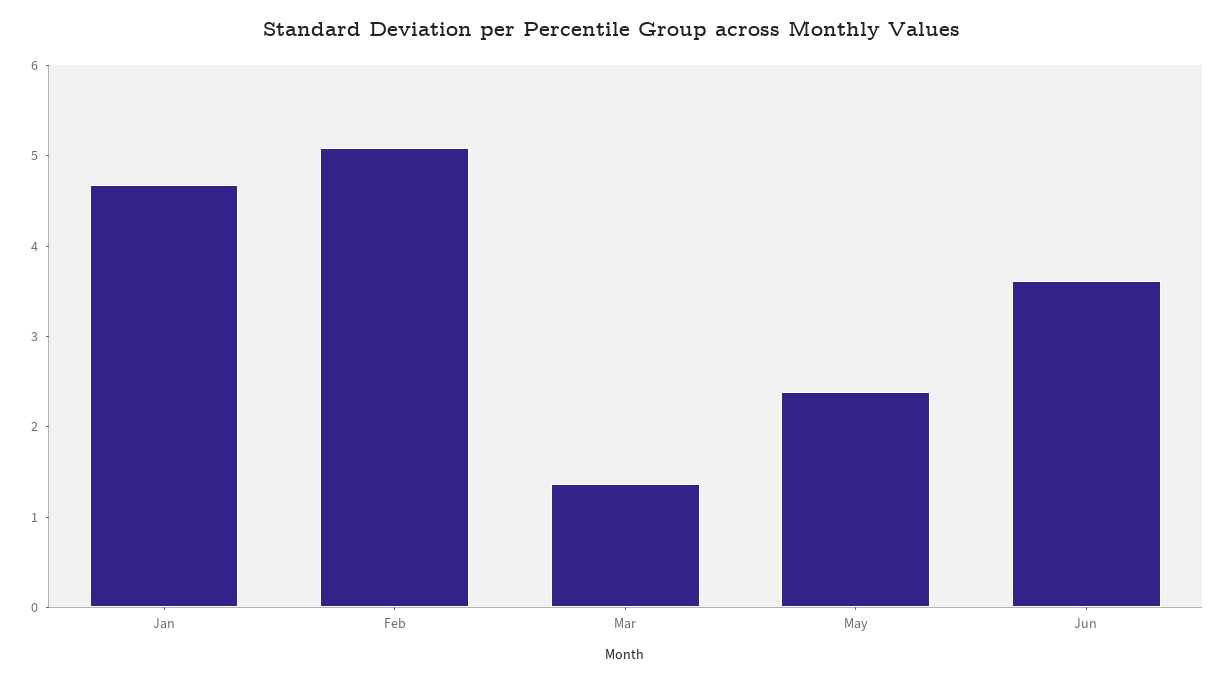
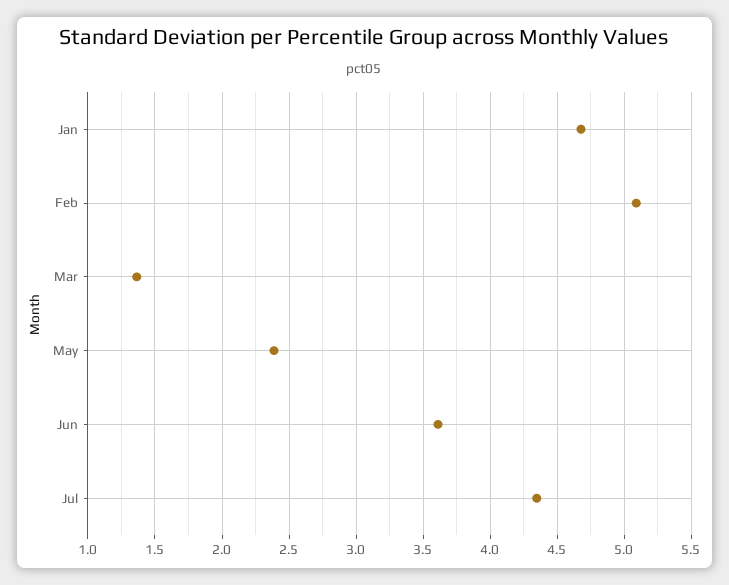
Jul: none -> 4.35

